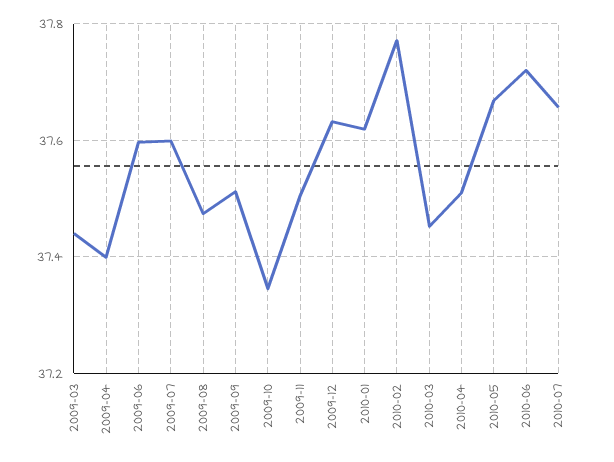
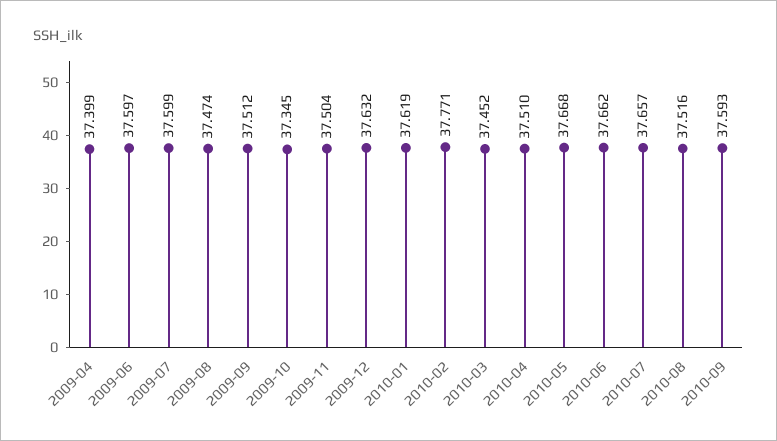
2009-03: 37.44 -> none
2010-06: 37.72 -> 37.662
2010-08: none -> 37.516
2010-09: none -> 37.593

